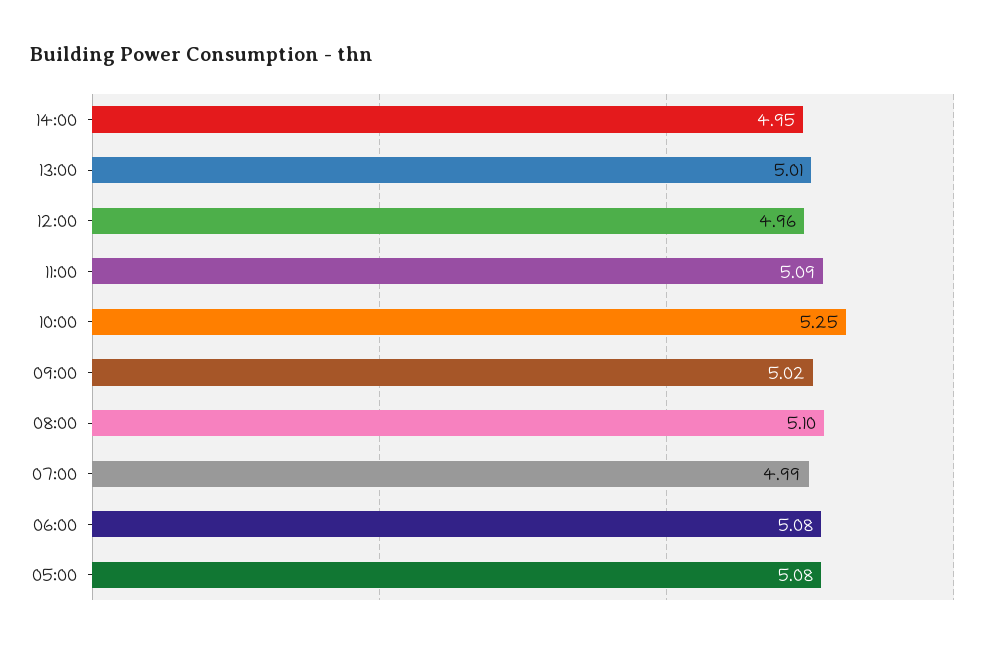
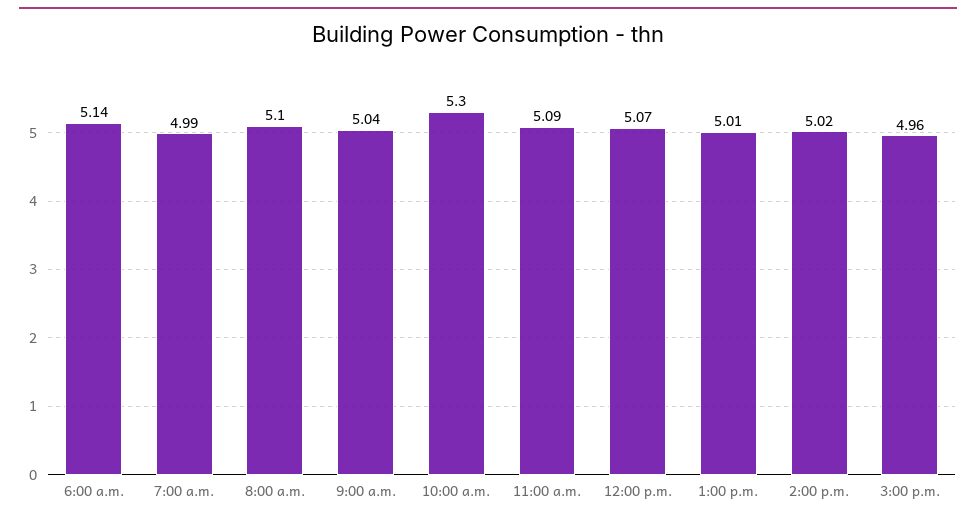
14:00: 4.95 -> 5.02
12:00: 4.96 -> 5.07
10:00: 5.25 -> 5.3
09:00: 5.02 -> 5.04
06:00: 5.08 -> 5.14
05:00: 5.08 -> none
3:00 p.m.: none -> 4.96

